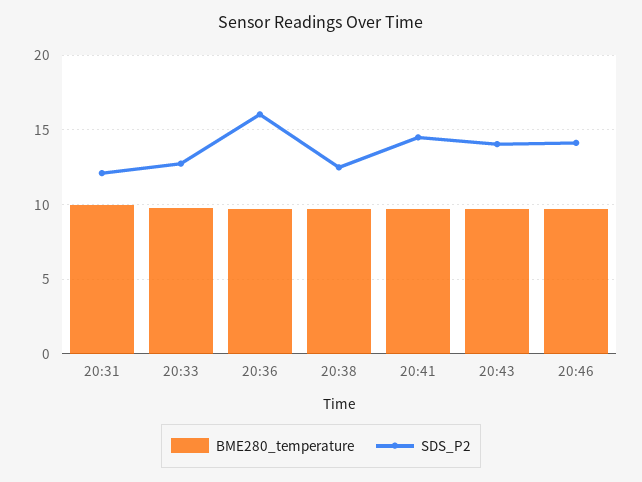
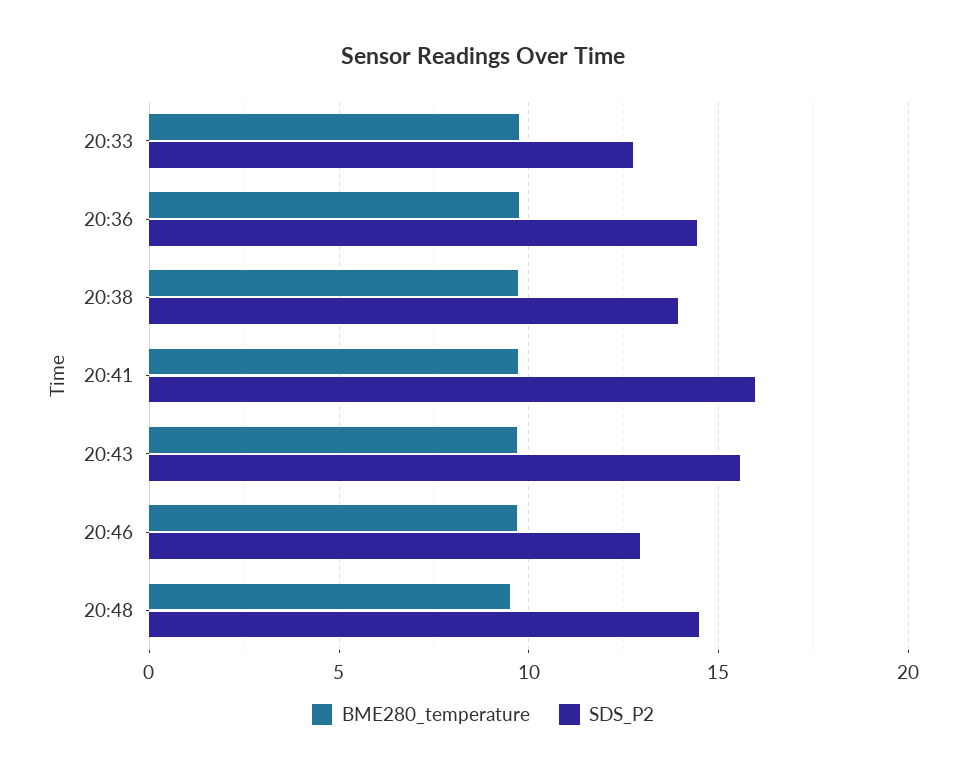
BME280_temperature, 20:31: 10 -> none
SDS_P2, 20:31: 12 -> none
SDS_P2, 20:36: 16 -> 14.5
SDS_P2, 20:38: 12.5 -> 14
SDS_P2, 20:41: 14.5 -> 16
SDS_P2, 20:43: 14 -> 15.5
SDS_P2, 20:46: 14 -> 13
BME280_temperature, 20:48: none -> 9.5
SDS_P2, 20:48: none -> 14.5

